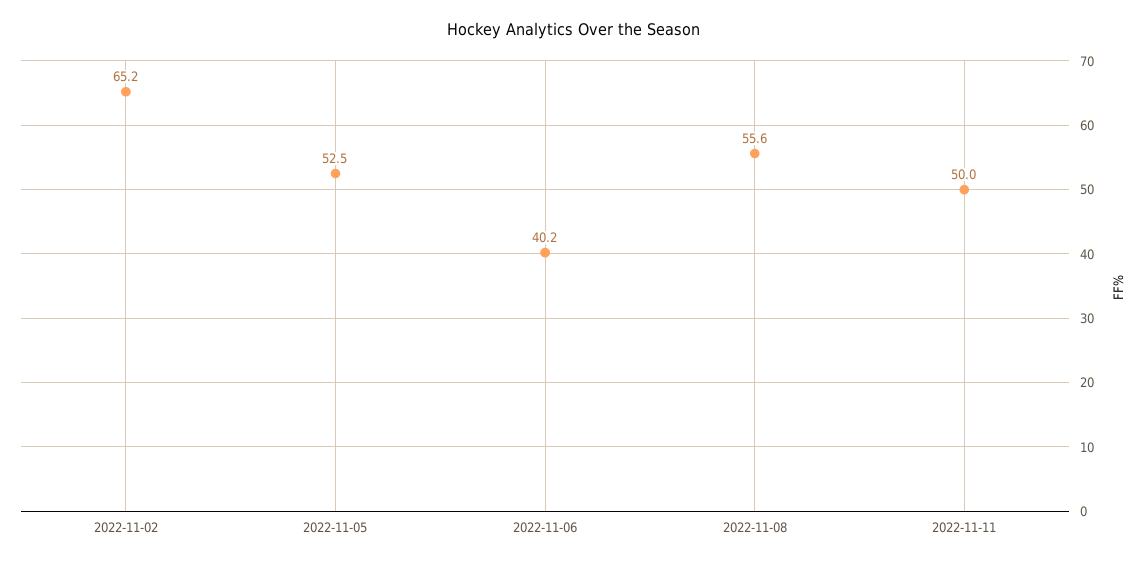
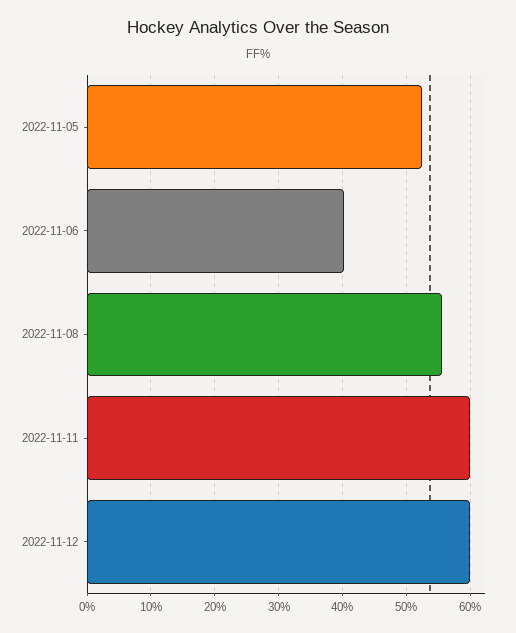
2022-11-02: 65.2 -> none
2022-11-11: 50 -> 60
2022-11-12: none -> 60

